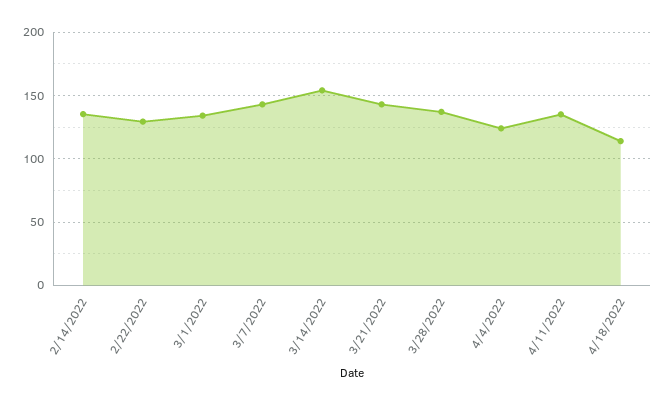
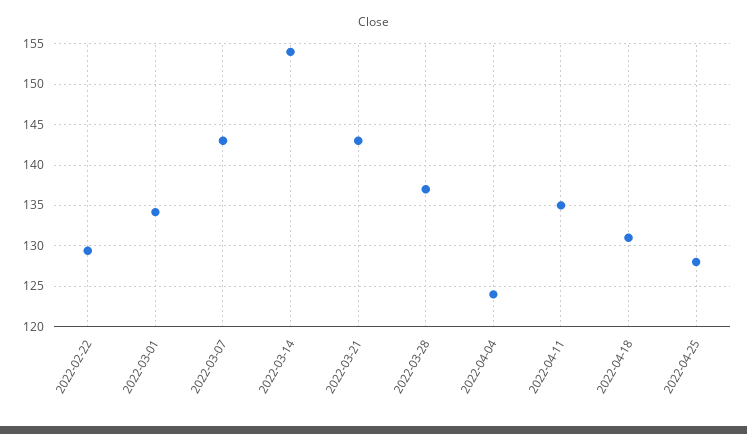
2/14/2022: 135 -> none
4/18/2022: 115 -> 131
2022-04-25: none -> 128

